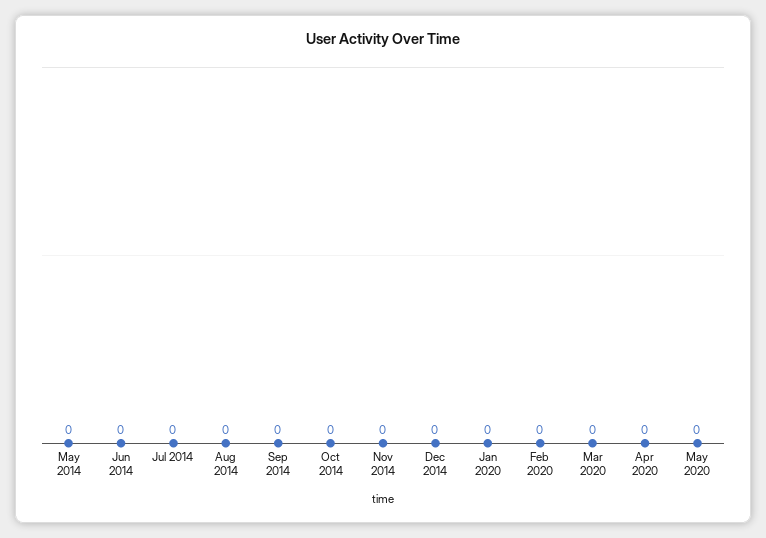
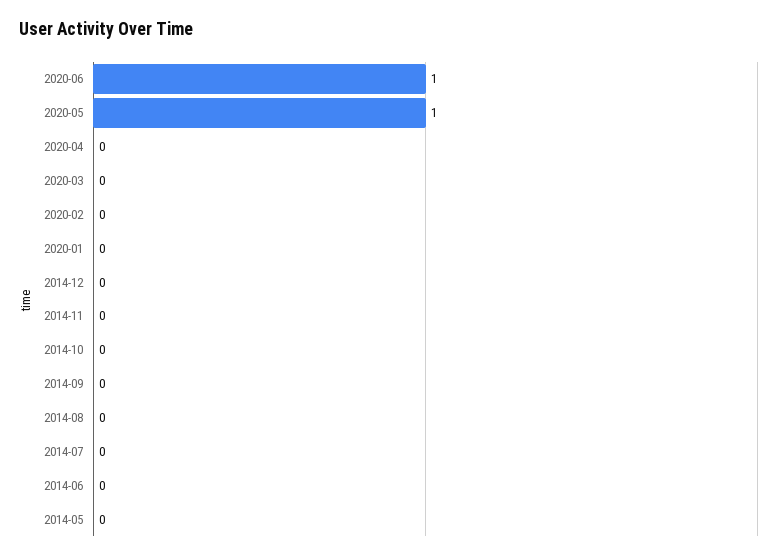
May 2020: 0 -> 1
2020-06: none -> 1

